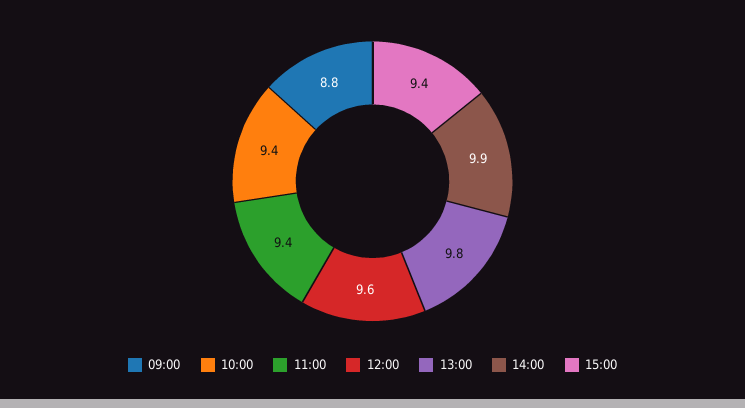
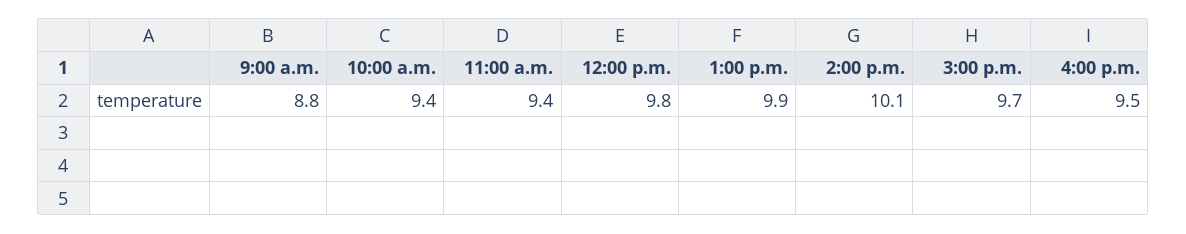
12:00: 9.6 -> 9.8
13:00: 9.8 -> 9.9
14:00: 9.9 -> 10.1
15:00: 9.4 -> 9.7
4:00 p.m.: none -> 9.5

